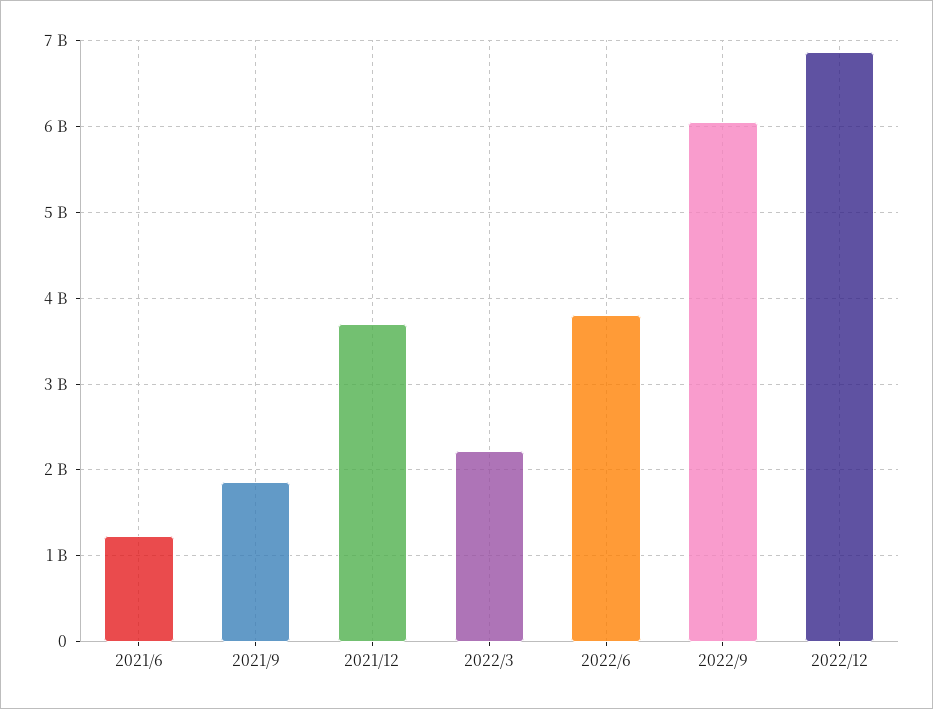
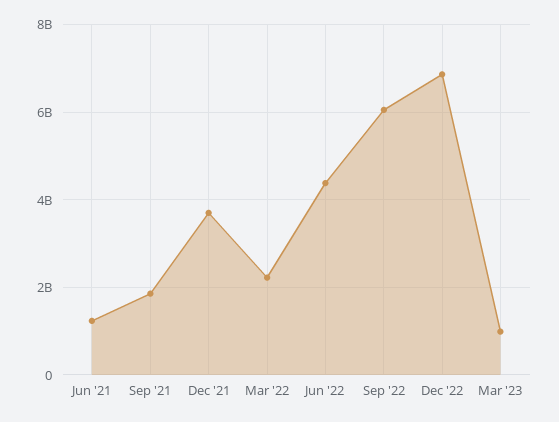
2022/6: 3800000000 -> 4400000000
Mar '23: none -> 1000000000

